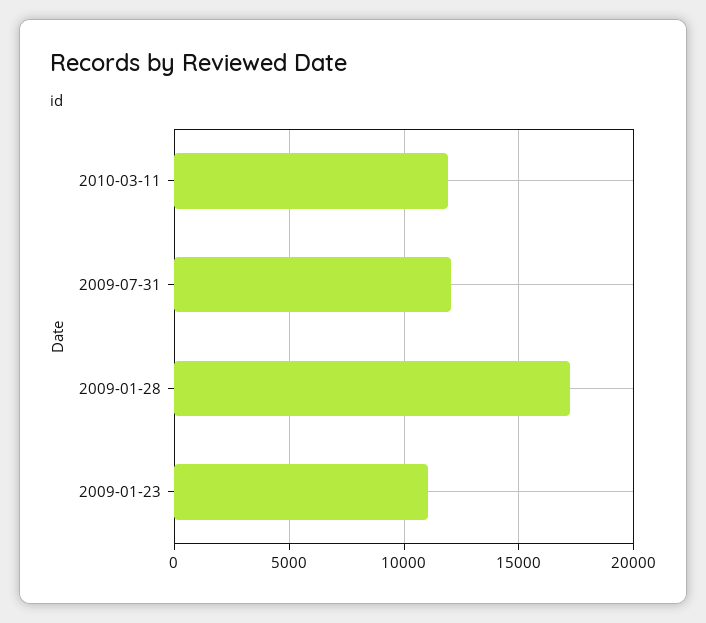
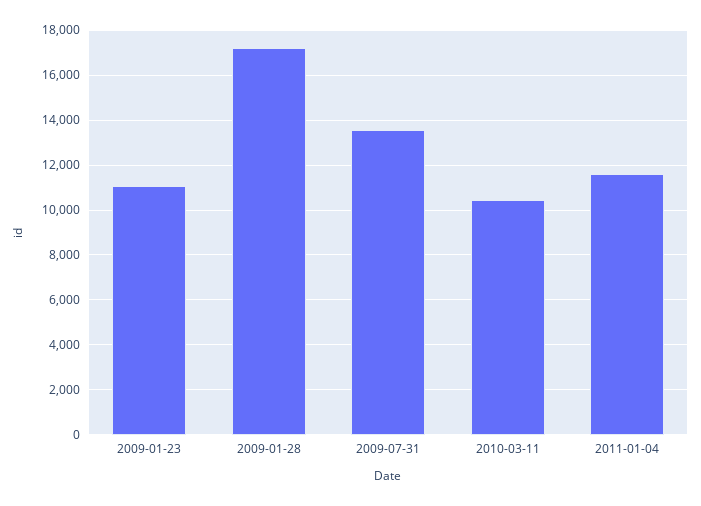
2010-03-11: 12000 -> 10500
2009-07-31: 12000 -> 13500
2011-01-04: none -> 11500

